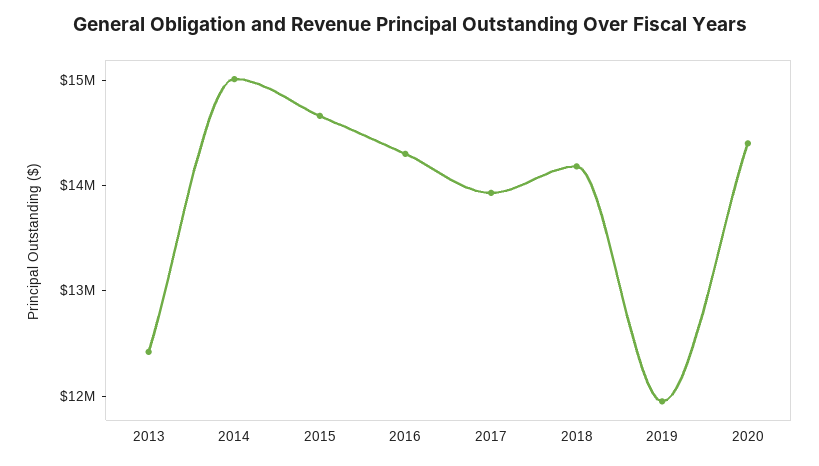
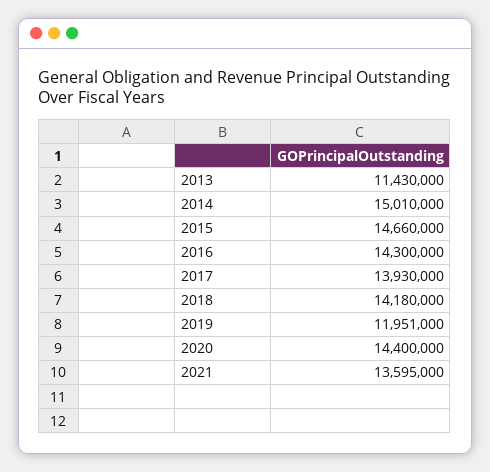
2013: 12400000 -> 11430000
2021: none -> 13595000

